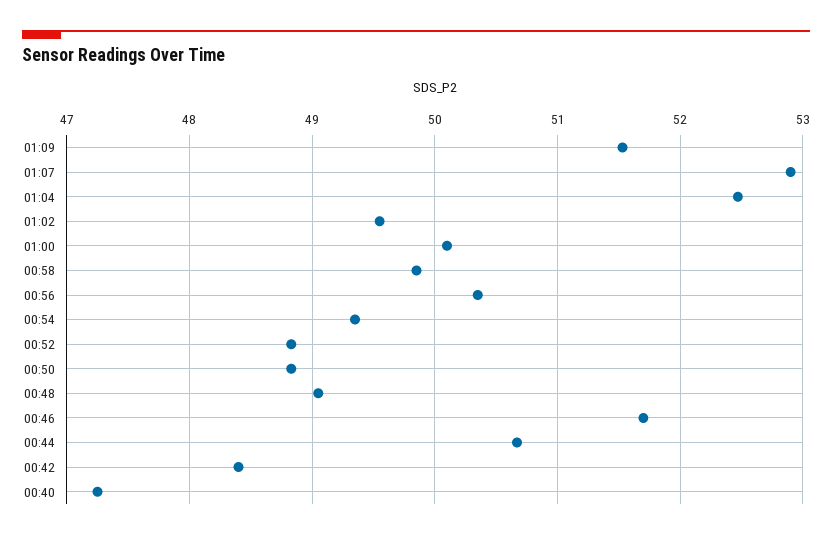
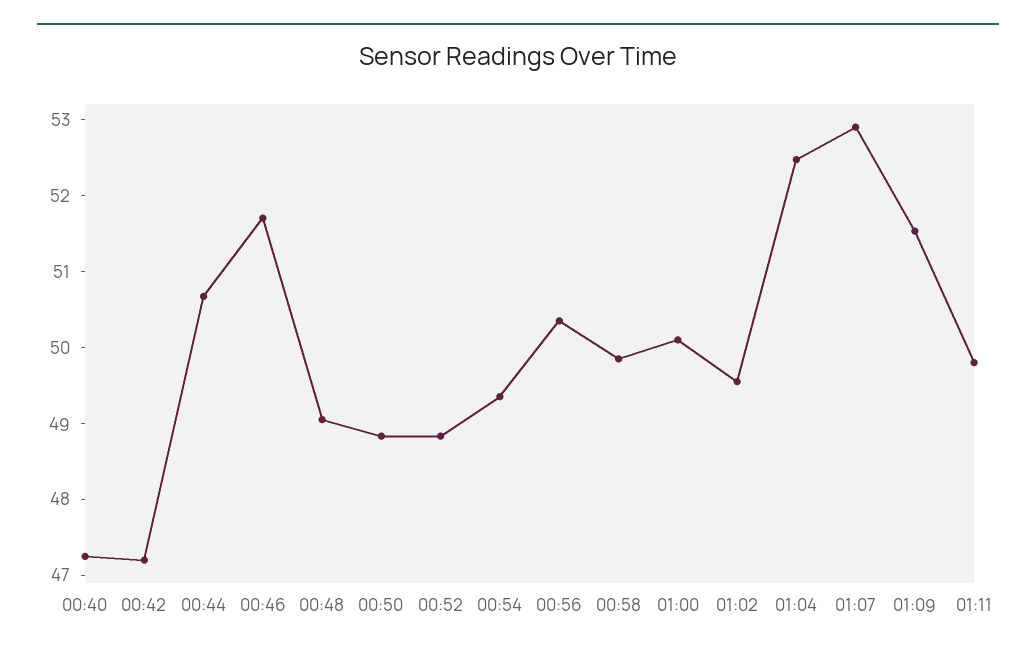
00:42: 48.4 -> 47.2
01:11: none -> 49.8

